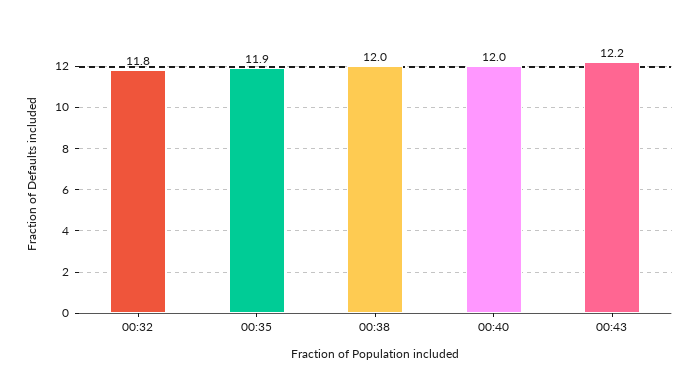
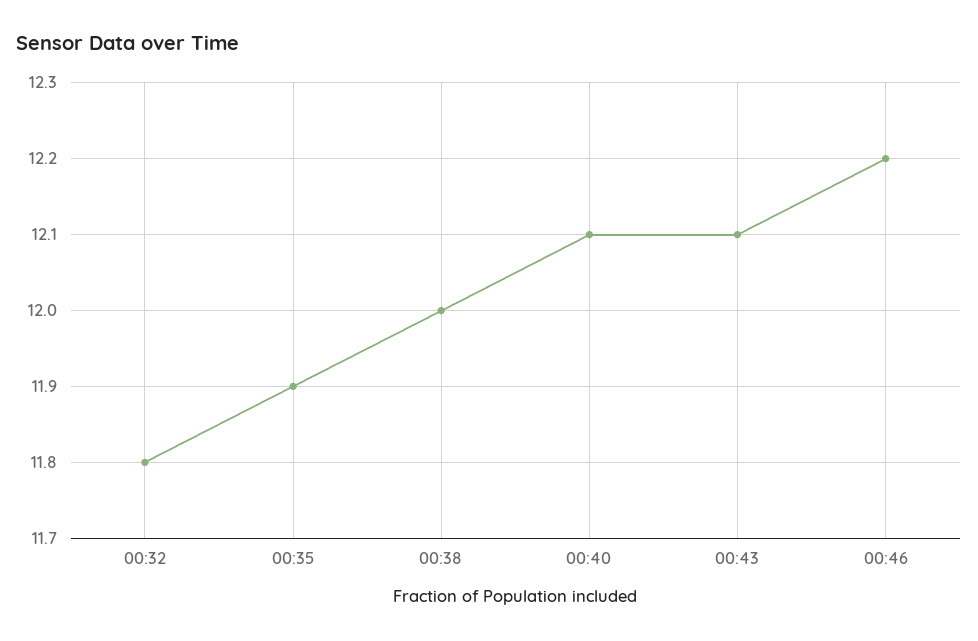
00:40: 12 -> 12.1
00:43: 12.2 -> 12.1
00:46: none -> 12.2

